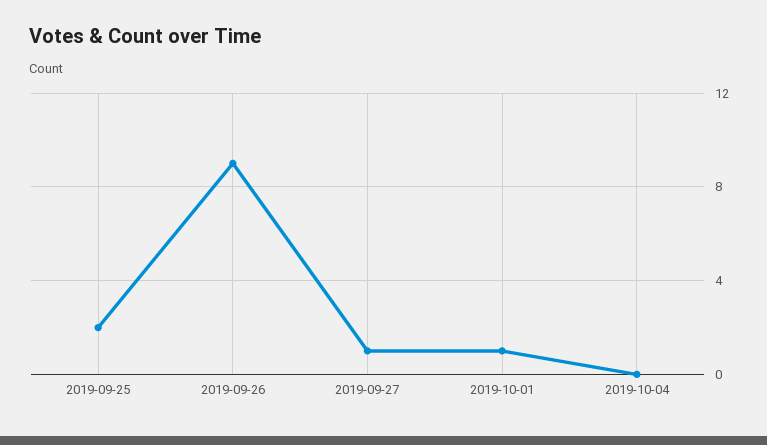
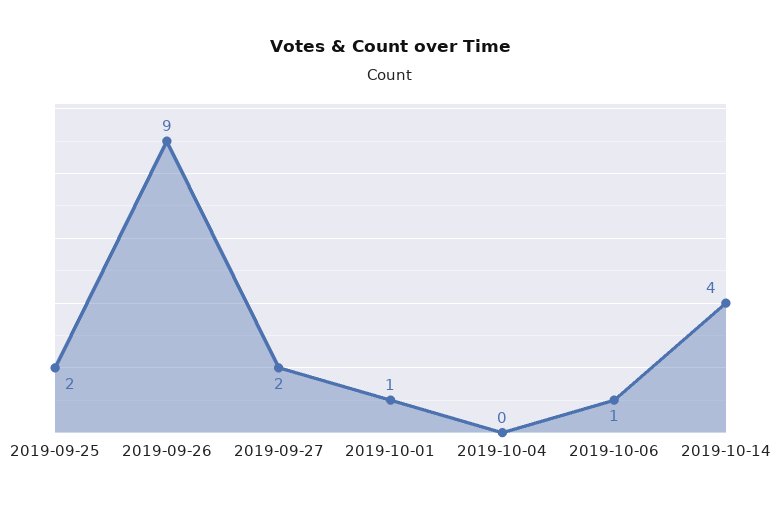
2019-09-27: 1 -> 2
2019-10-06: none -> 1
2019-10-14: none -> 4

